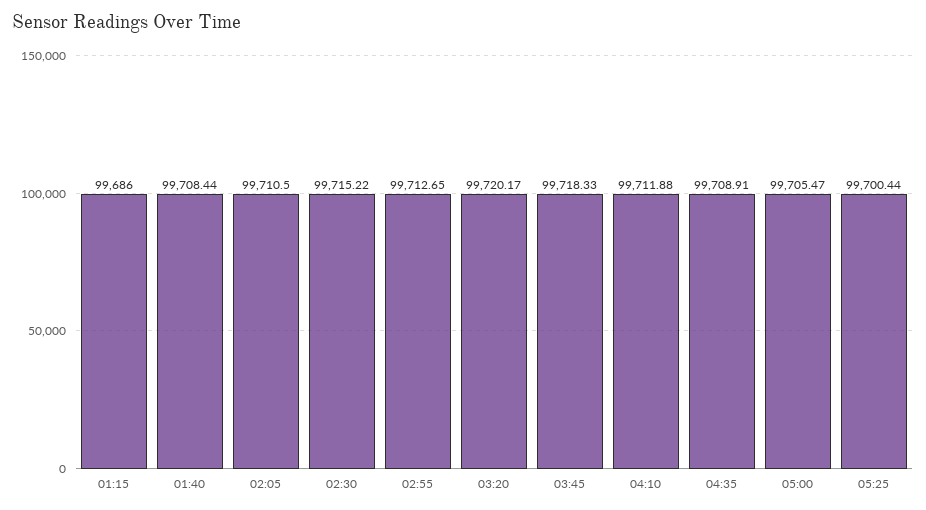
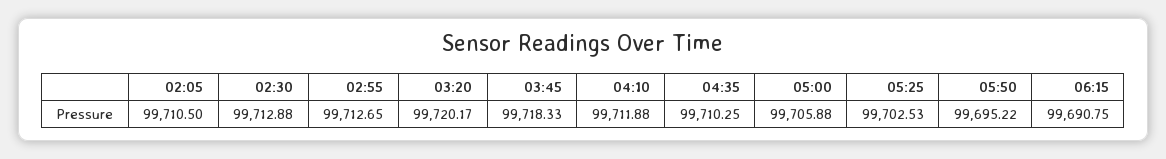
01:15: 99686 -> none
01:40: 99708.44 -> none
02:30: 99715.22 -> 99712.88
04:35: 99708.91 -> 99710.25
05:00: 99705.47 -> 99705.88
05:25: 99700.44 -> 99702.53
05:50: none -> 99695.22
06:15: none -> 99690.75

